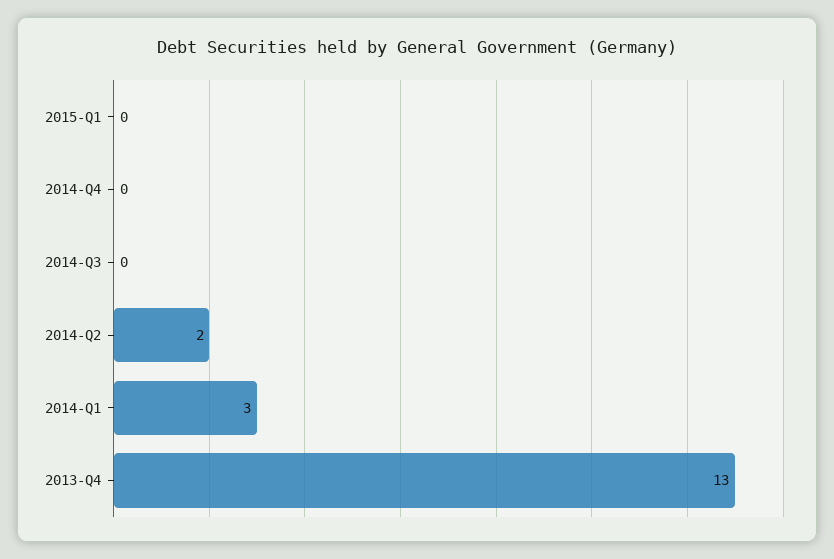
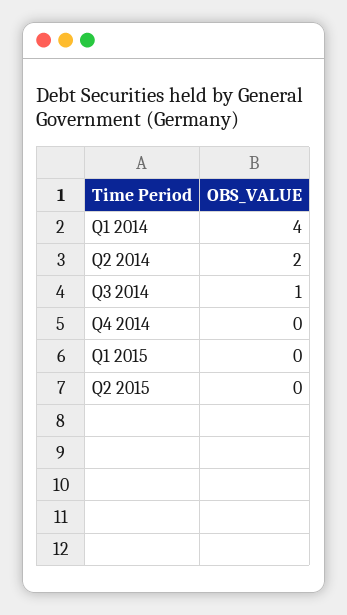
2014-Q3: 0 -> 1
2014-Q1: 3 -> 4
2013-Q4: 13 -> none
Q2 2015: none -> 0

